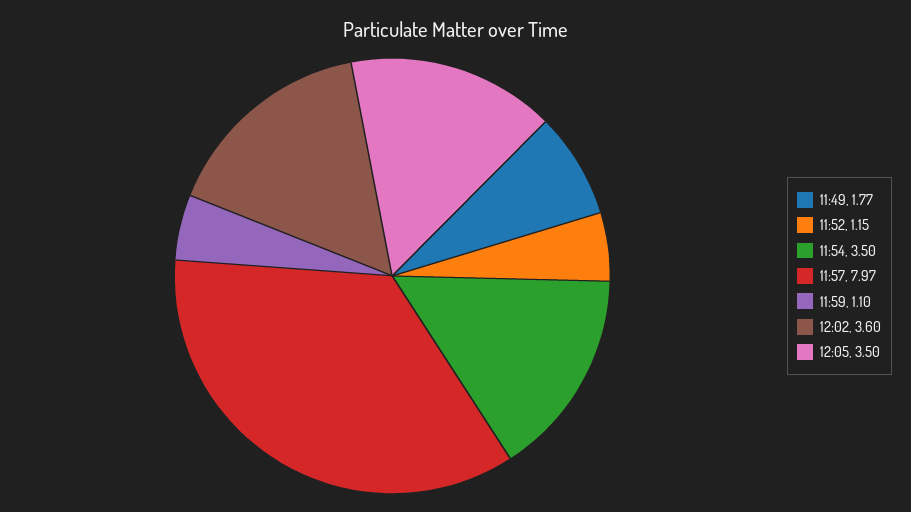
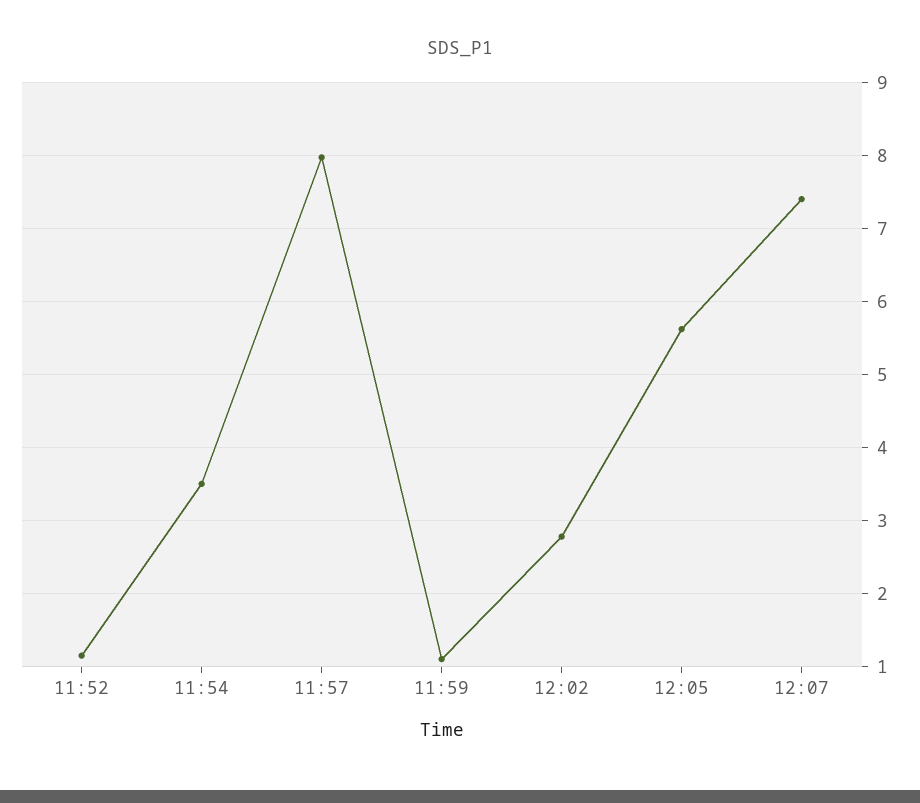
11:49: 1.77 -> none
12:02: 3.6 -> 2.8
12:05: 3.5 -> 5.6
12:07: none -> 7.4

